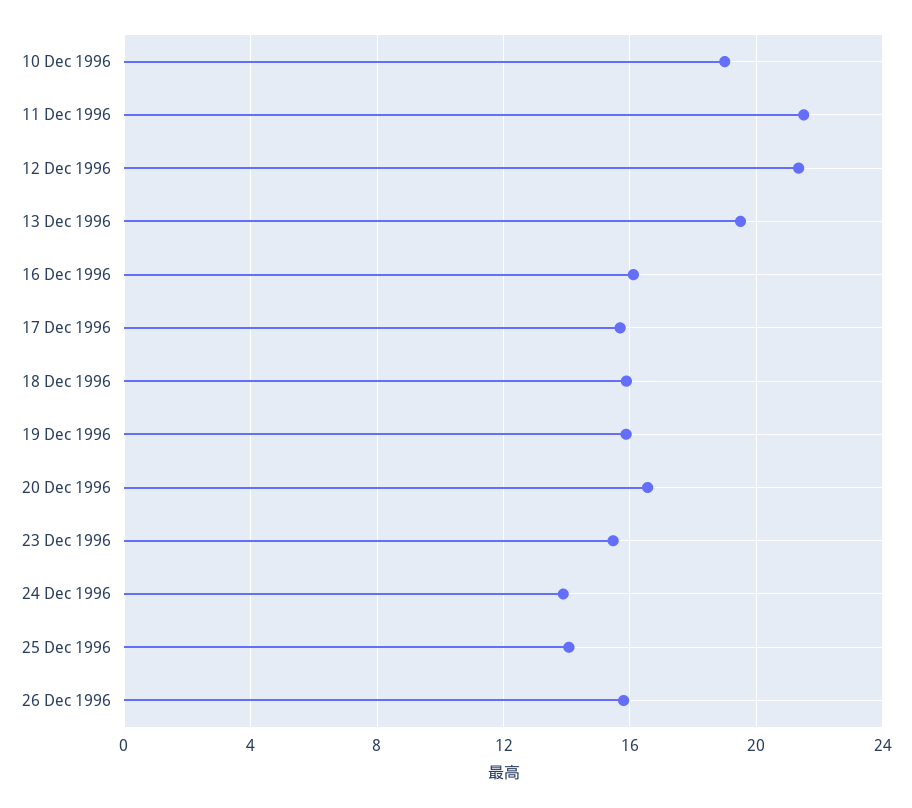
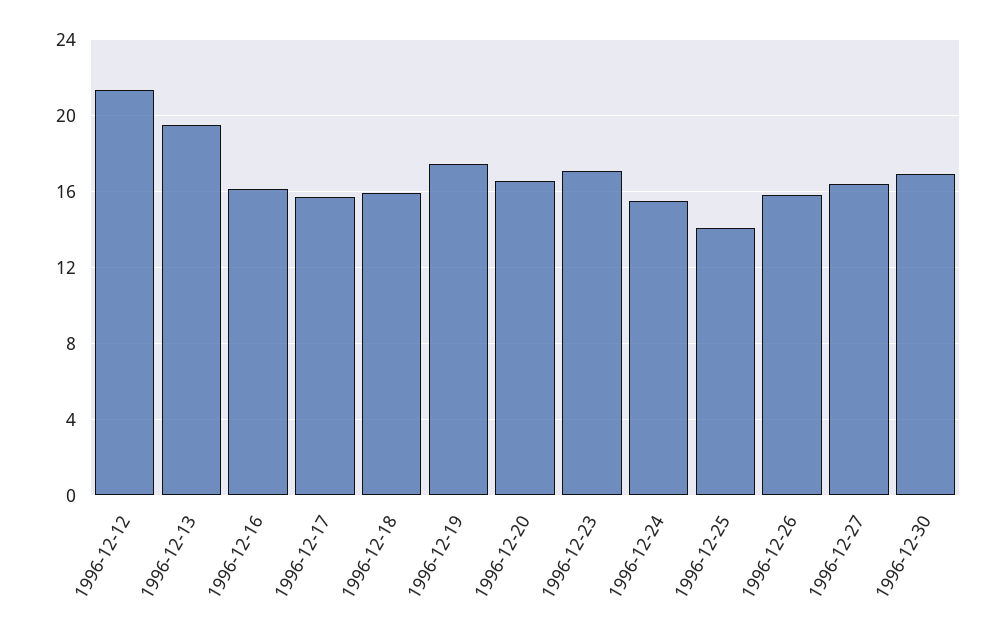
10 Dec 1996: 19 -> none
11 Dec 1996: 21.5 -> none
19 Dec 1996: 16 -> 17.5
23 Dec 1996: 15.5 -> 17
24 Dec 1996: 14 -> 15.5
1996-12-27: none -> 16.5
1996-12-30: none -> 17

